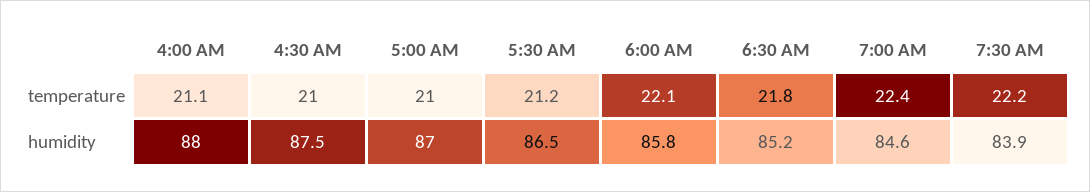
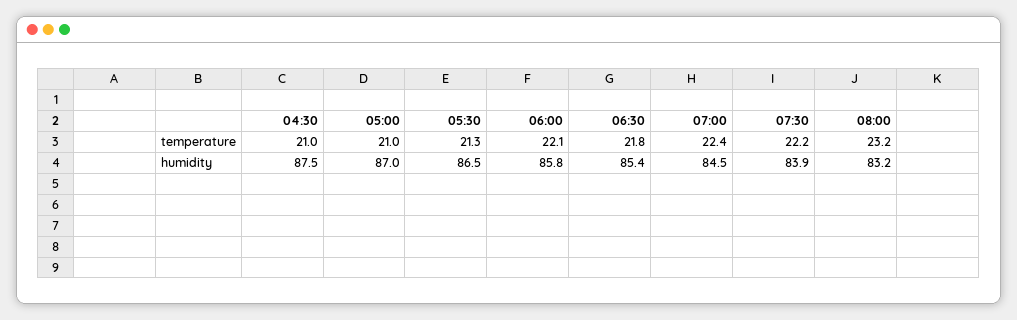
4:00 AM, temperature: 21.1 -> none
5:30 AM, temperature: 21.2 -> 21.3
4:00 AM, humidity: 88 -> none
6:30 AM, humidity: 85.2 -> 85.4
7:00 AM, humidity: 84.6 -> 84.5
08:00, temperature: none -> 23.2
08:00, humidity: none -> 83.2

